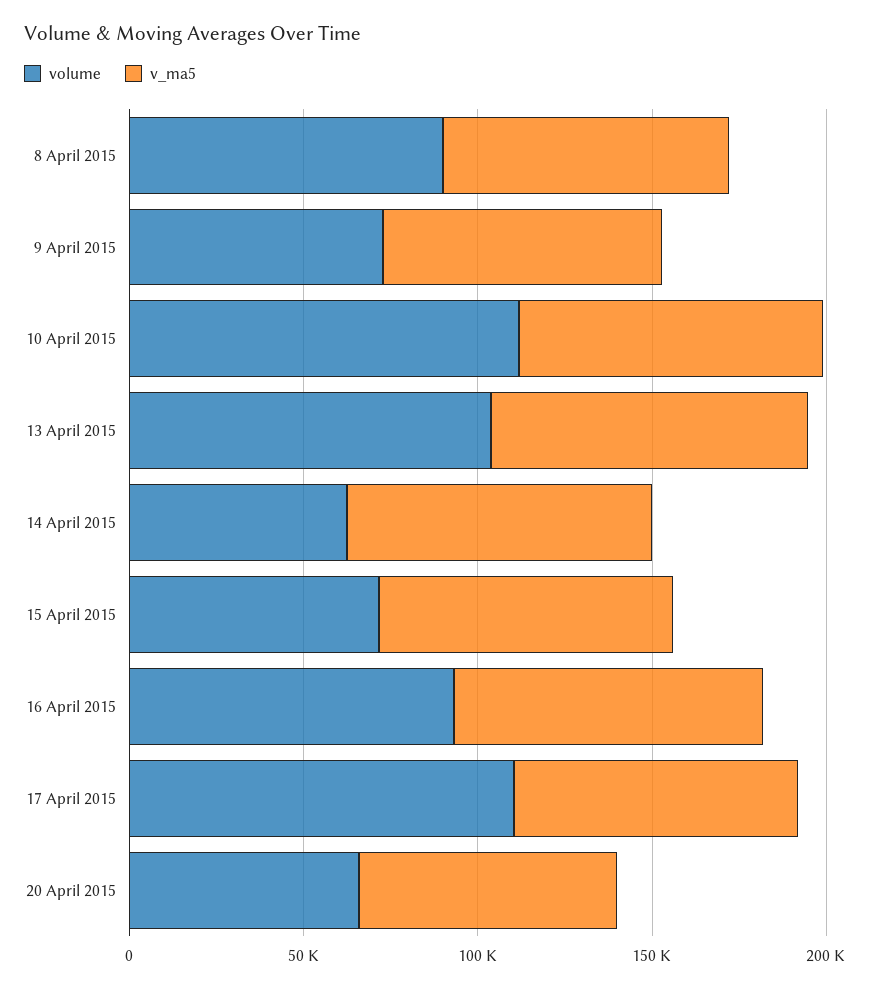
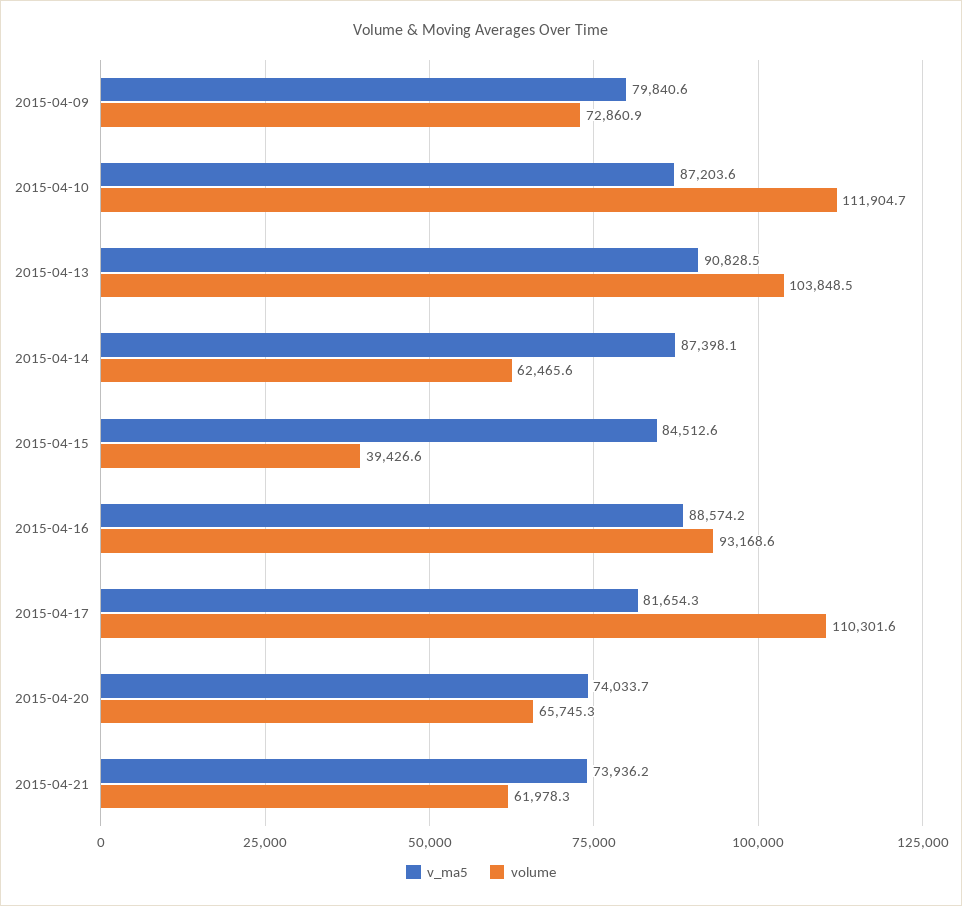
volume, 8 April 2015: 90000 -> none
v_ma5, 8 April 2015: 80000 -> none
volume, 15 April 2015: 70000 -> 39426.6
v_ma5, 2015-04-21: none -> 73936.2
volume, 2015-04-21: none -> 61978.3

